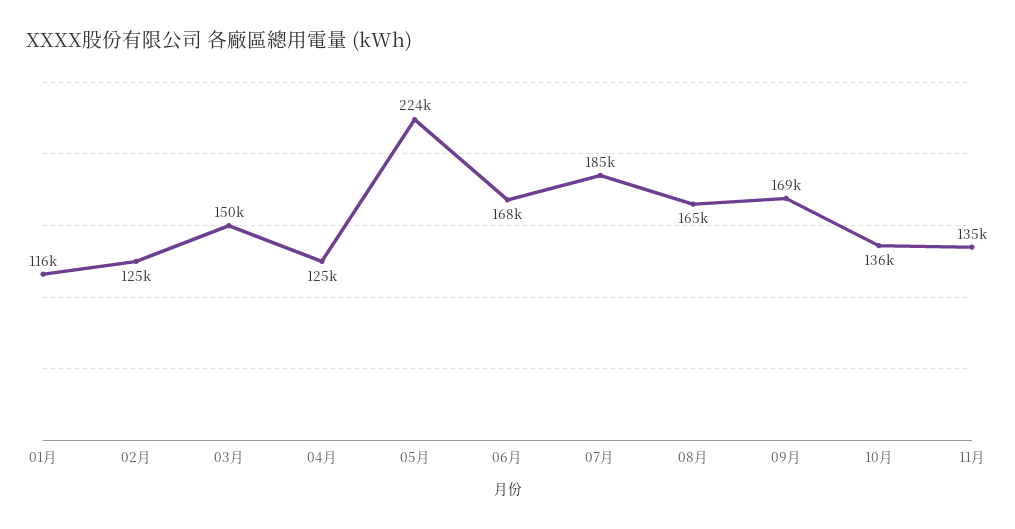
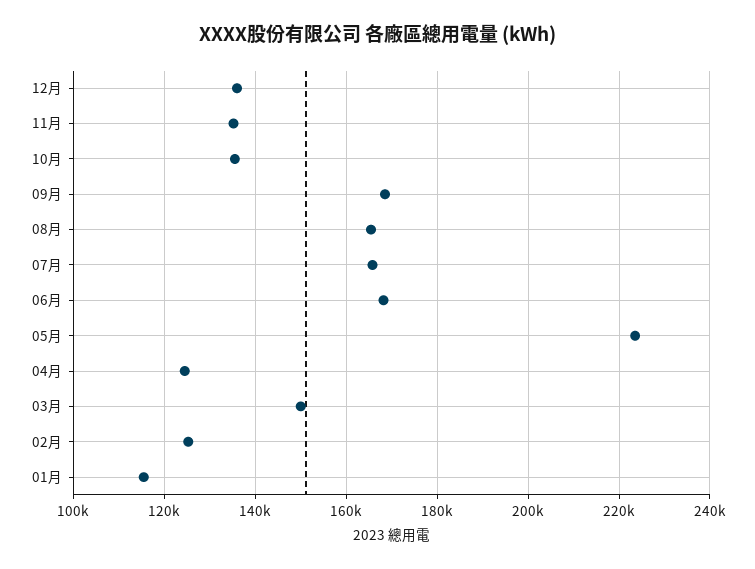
07月: 185000 -> 166000
12月: none -> 136000

